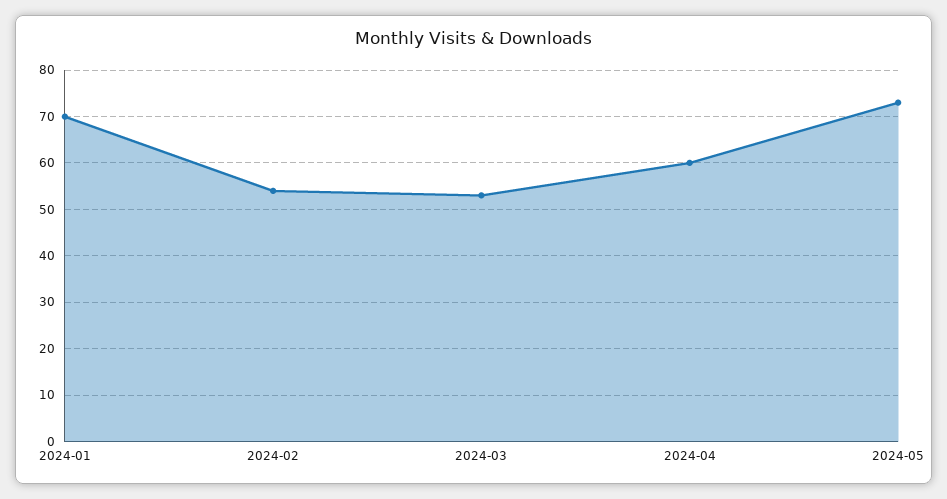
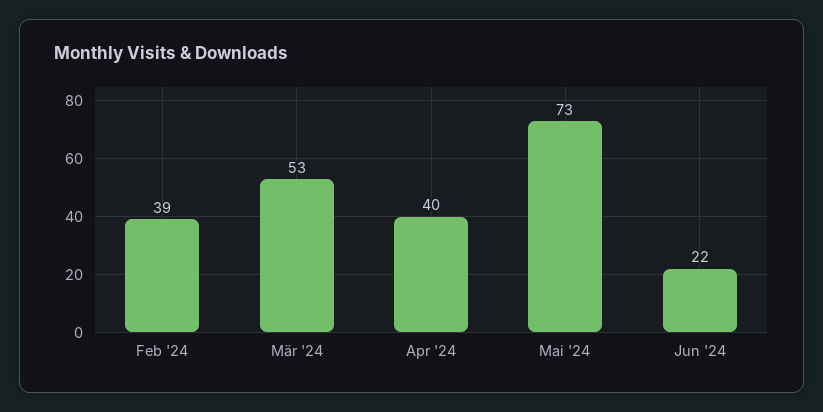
2024-01: 70 -> none
2024-02: 55 -> 39
2024-04: 60 -> 40
Jun '24: none -> 22

